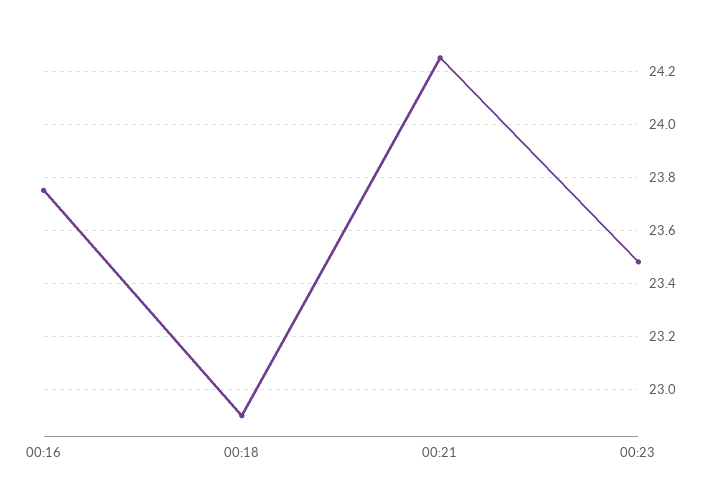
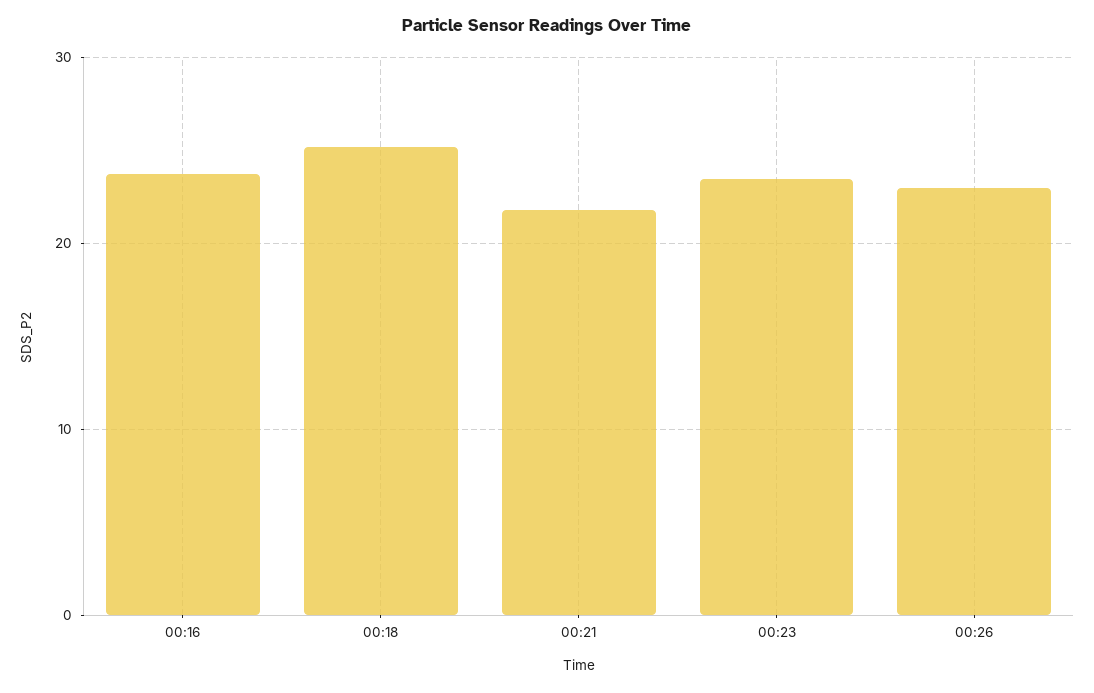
00:18: 22.9 -> 25
00:21: 24.25 -> 22
00:26: none -> 23

